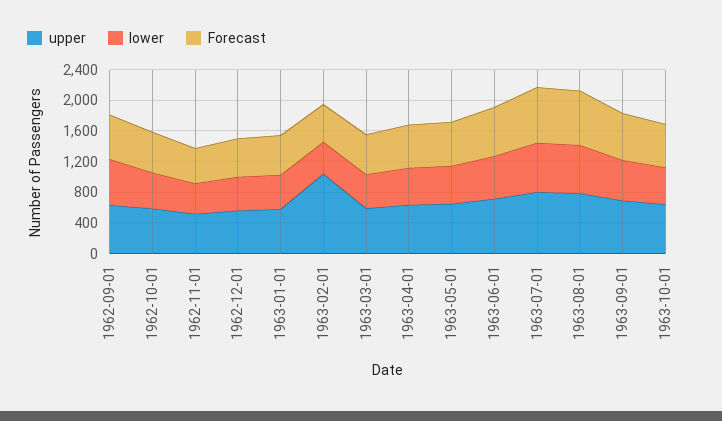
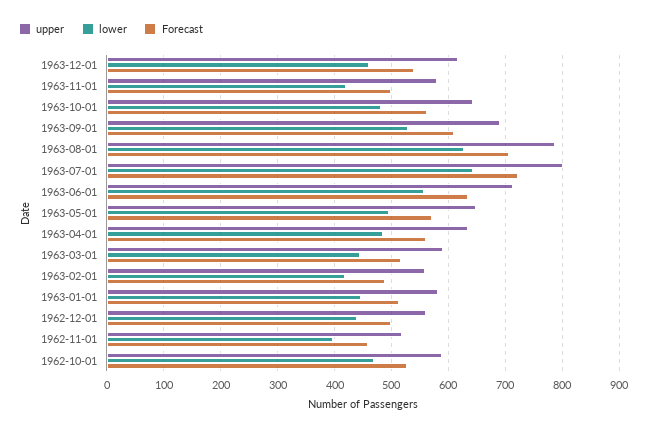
upper, 1962-09-01: 600 -> none
lower, 1962-09-01: 600 -> none
Forecast, 1962-09-01: 600 -> none
upper, 1963-02-01: 1000 -> 560
upper, 1963-12-01: none -> 620
lower, 1963-12-01: none -> 460
Forecast, 1963-12-01: none -> 540
upper, 1963-11-01: none -> 580
lower, 1963-11-01: none -> 420
Forecast, 1963-11-01: none -> 500

